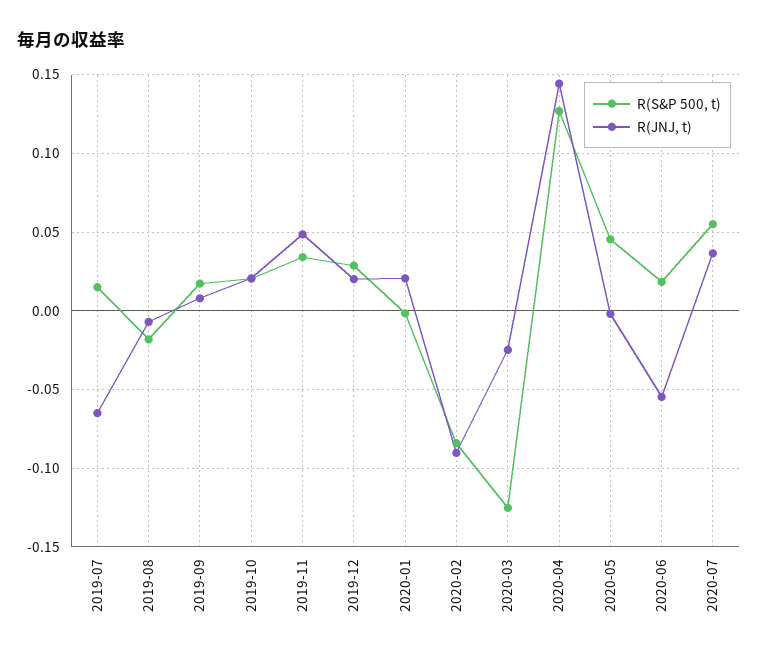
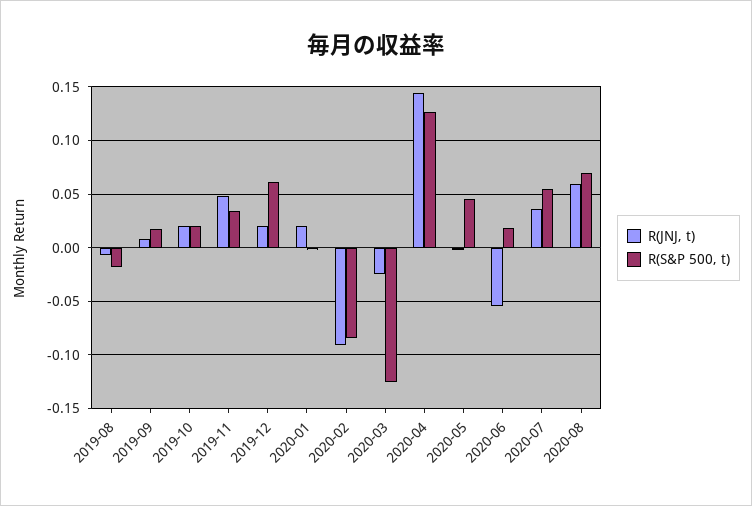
R(S&P 500, t), 2019-07: 0.015 -> none
R(JNJ, t), 2019-07: -0.065 -> none
R(S&P 500, t), 2019-12: 0.03 -> 0.06
R(JNJ, t), 2020-08: none -> 0.06
R(S&P 500, t), 2020-08: none -> 0.07

